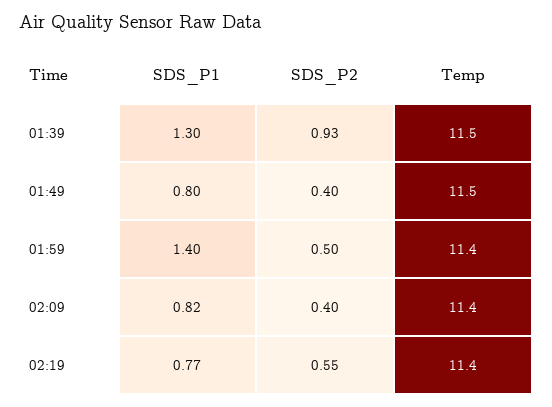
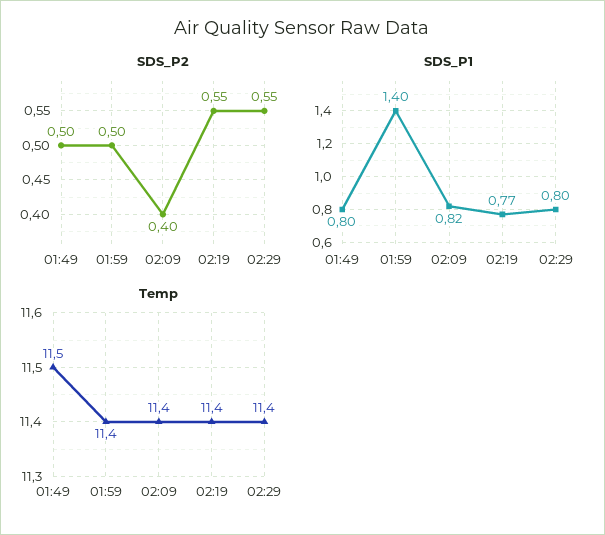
SDS_P1, 01:39: 1.3 -> none
SDS_P2, 01:39: 0.93 -> none
Temp, 01:39: 11.5 -> none
SDS_P2, 01:49: 0.4 -> 0.5
SDS_P2, 02:29: none -> 0.55
SDS_P1, 02:29: none -> 0.8
Temp, 02:29: none -> 11.4

